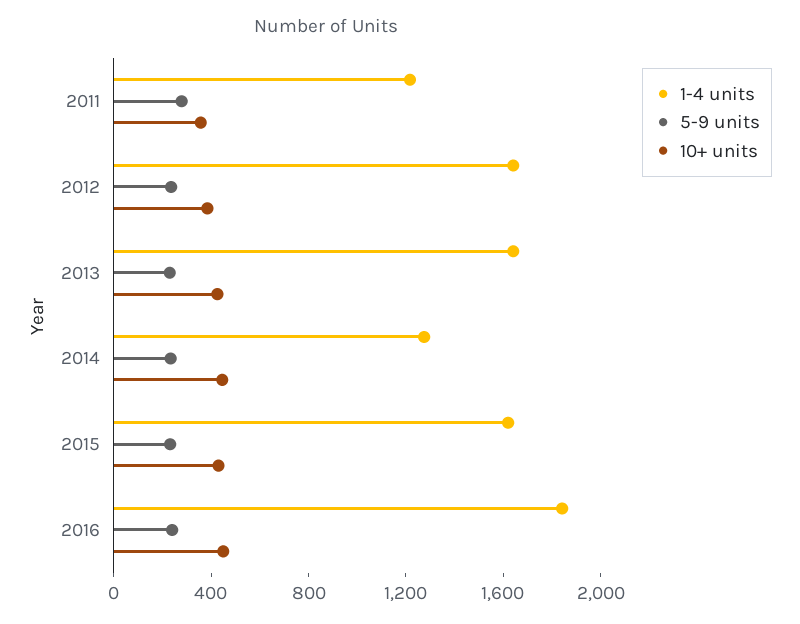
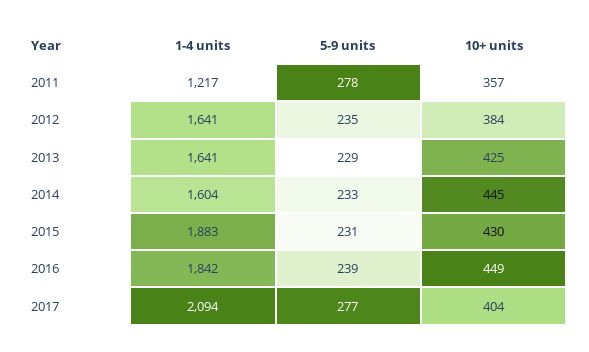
1-4 units, 2014: 1300 -> 1604
1-4 units, 2015: 1600 -> 1883
1-4 units, 2017: none -> 2094
5-9 units, 2017: none -> 277
10+ units, 2017: none -> 404

